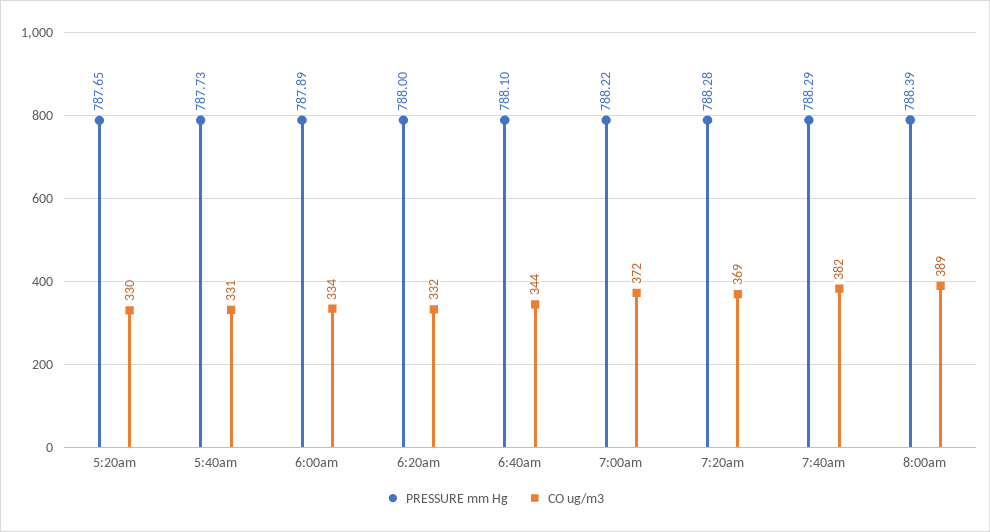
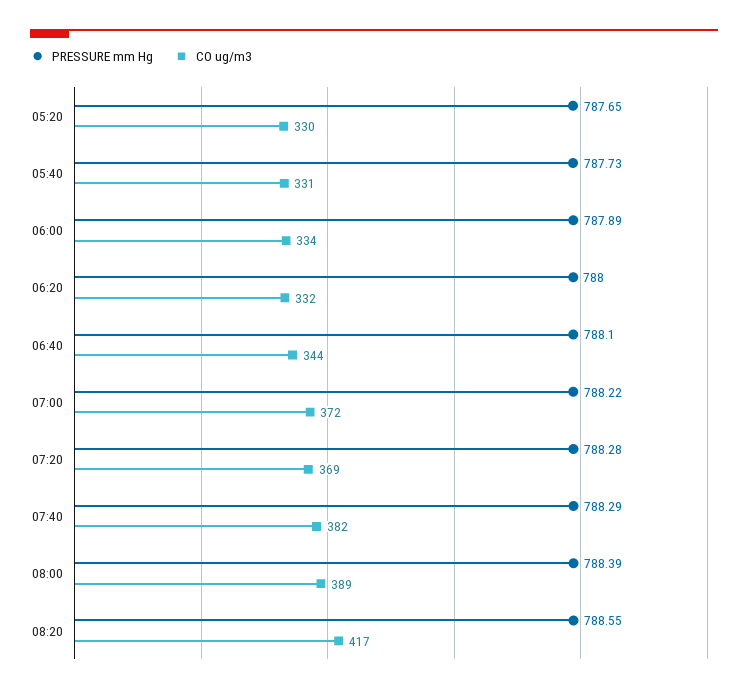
PRESSURE mm Hg, 08:20: none -> 788.55
CO ug/m3, 08:20: none -> 417

